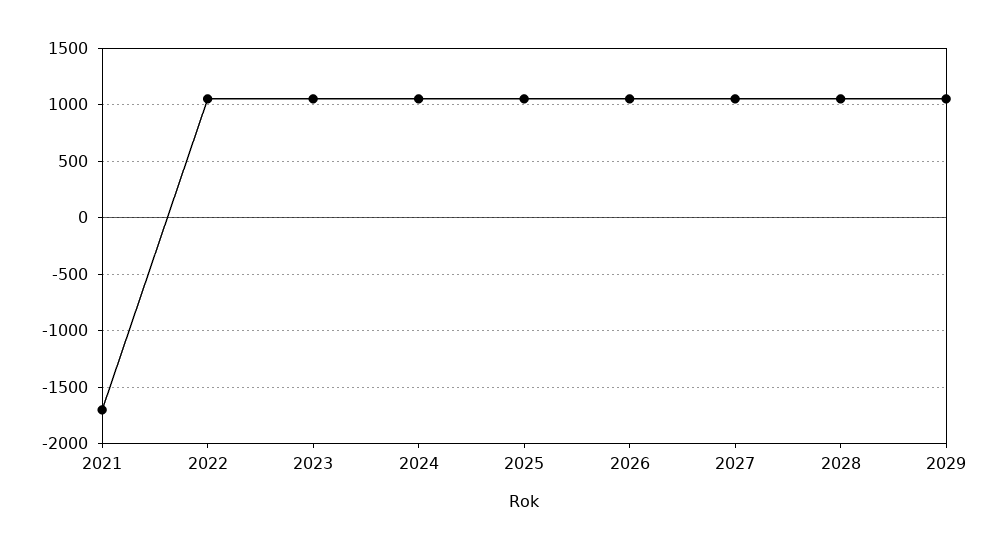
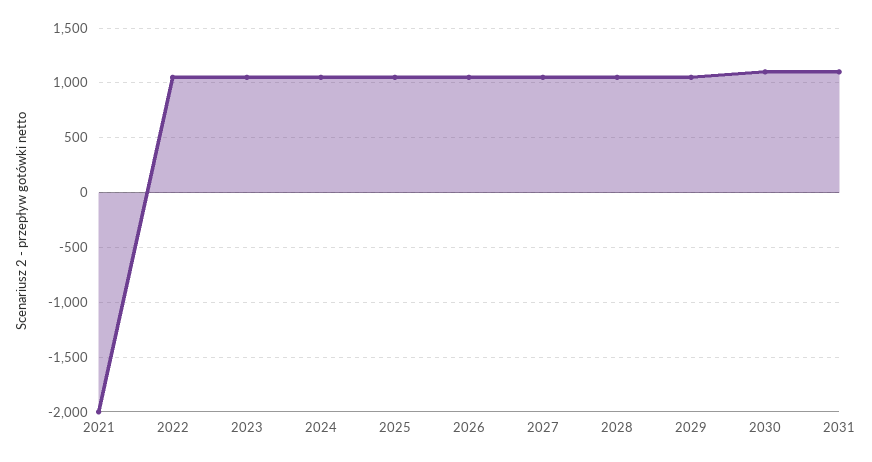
2021: -1700 -> -2000
2030: none -> 1100
2031: none -> 1100

